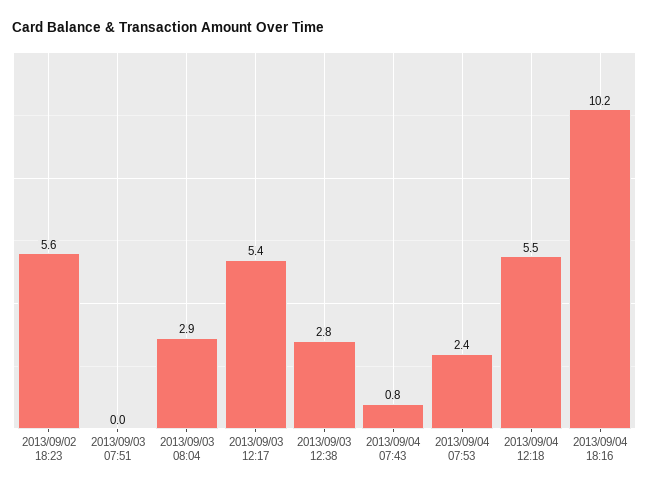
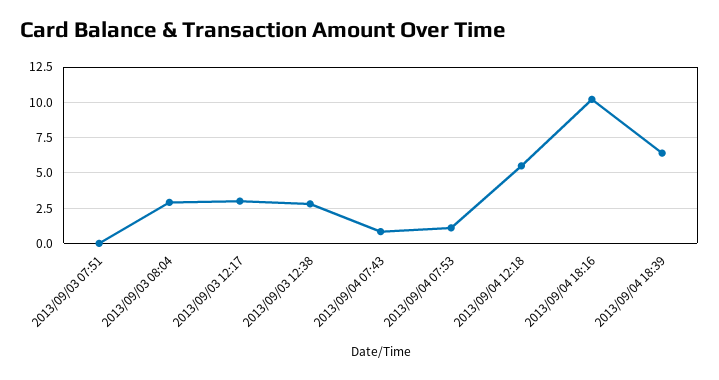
2013/09/02 18:23: 5.6 -> none
2013/09/03 12:17: 5.4 -> 3
2013/09/04 07:53: 2.4 -> 1
2013/09/04 18:39: none -> 6.5

